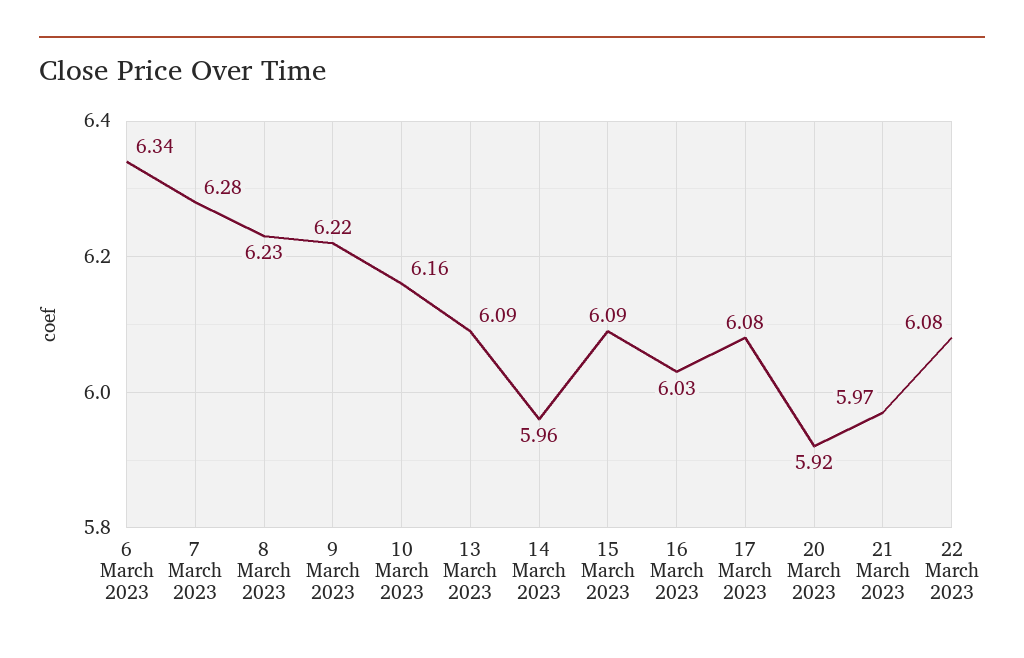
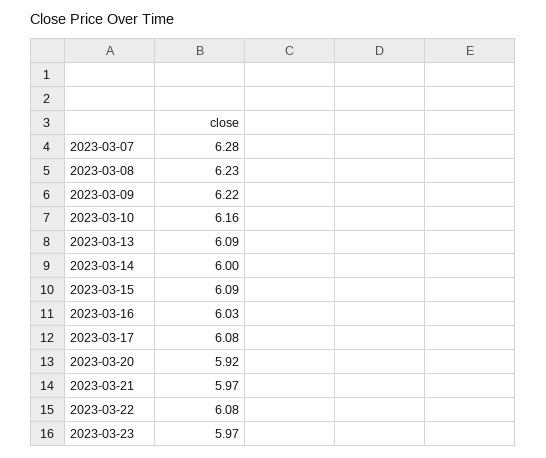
6 March 2023: 6.34 -> none
14 March 2023: 5.96 -> 6
2023-03-23: none -> 5.97

